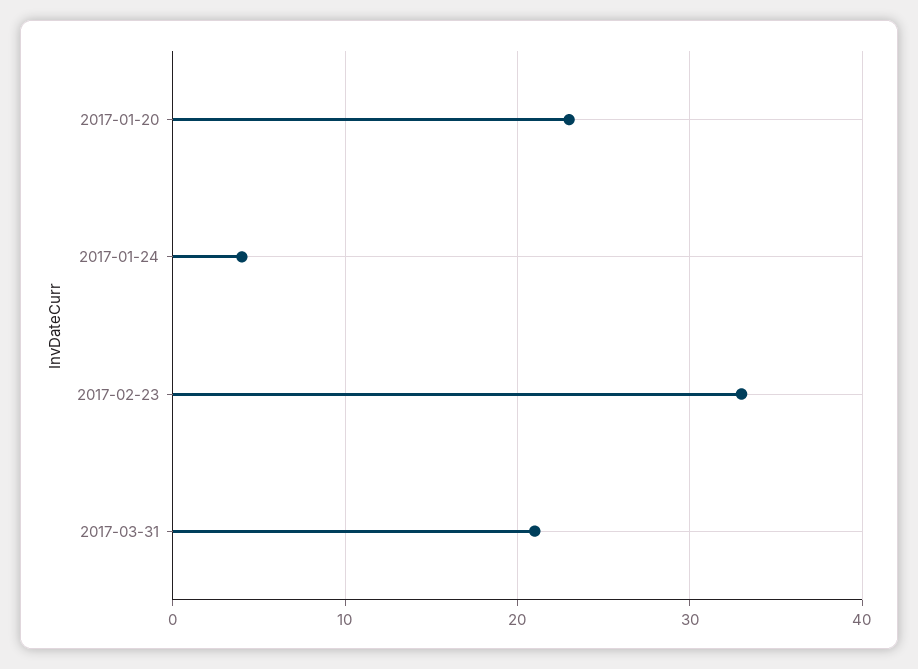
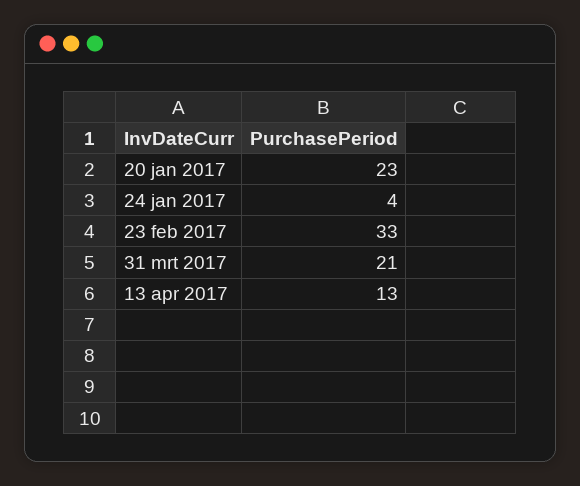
13 apr 2017: none -> 13

